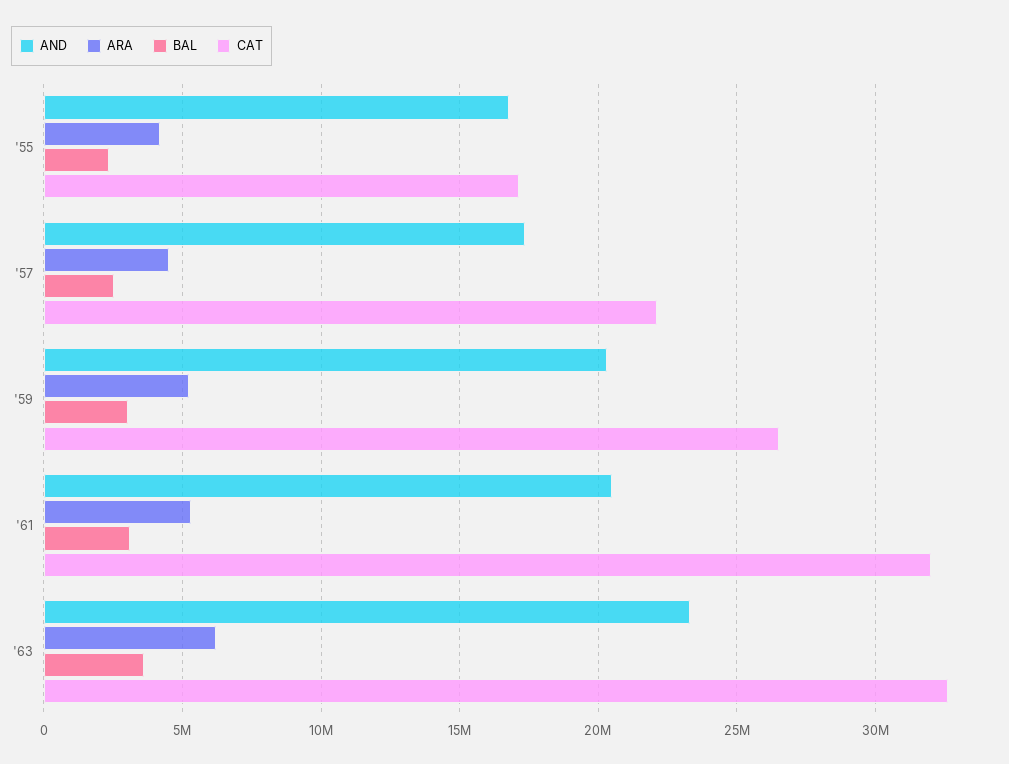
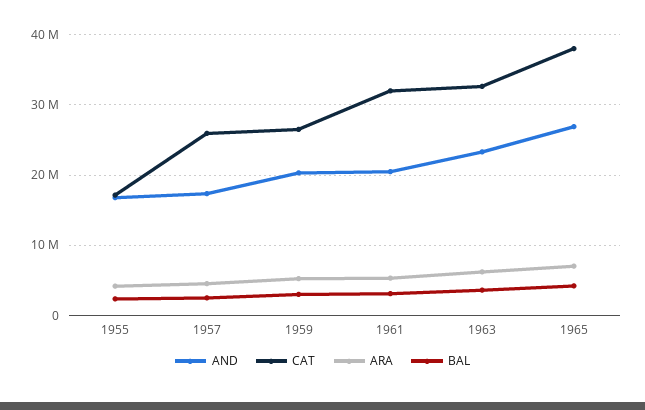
CAT, '57: 22000000 -> 26000000
AND, 1965: none -> 27000000
CAT, 1965: none -> 38000000
ARA, 1965: none -> 7000000
BAL, 1965: none -> 4000000

